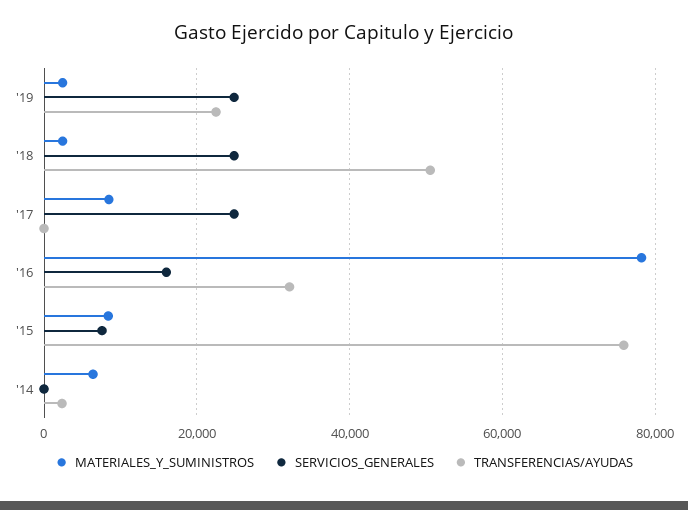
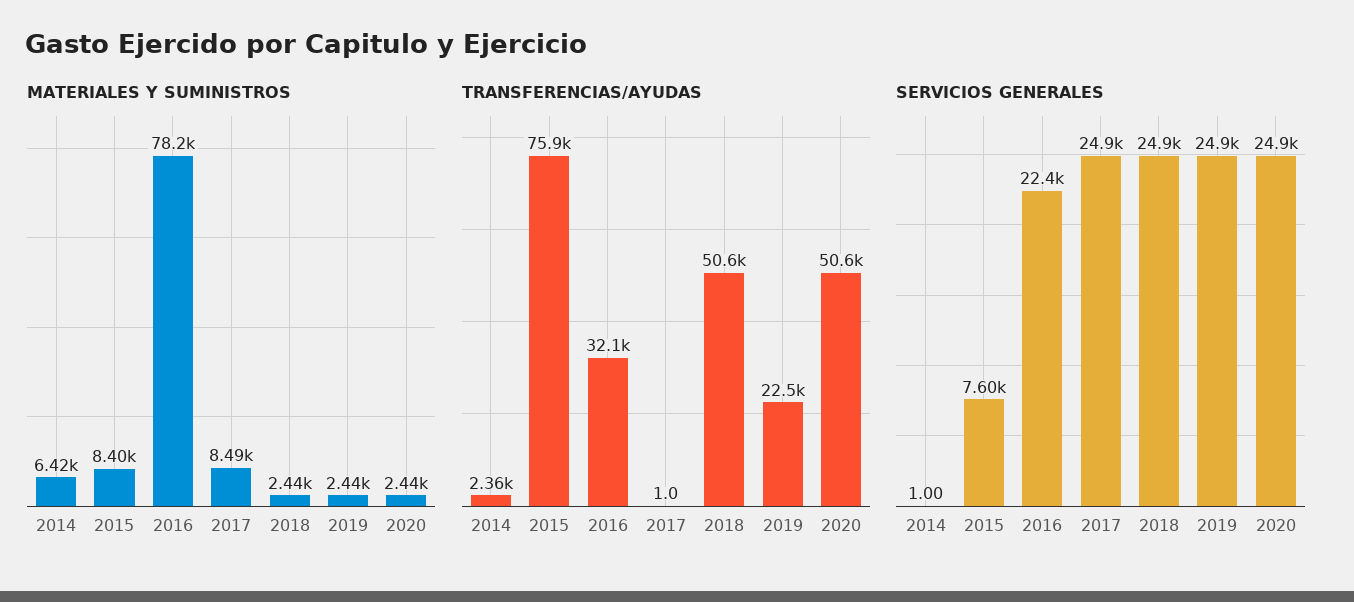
SERVICIOS_GENERALES, '16: 16000 -> 22400
MATERIALES_Y_SUMINISTROS, 2020: none -> 2440
TRANSFERENCIAS/AYUDAS, 2020: none -> 50600
SERVICIOS_GENERALES, 2020: none -> 24900

